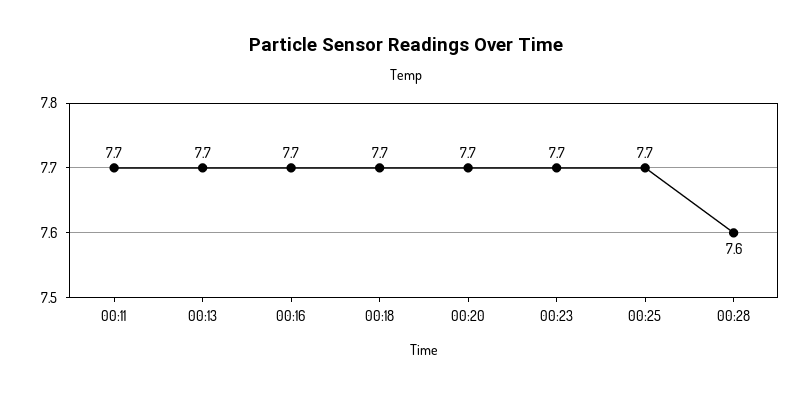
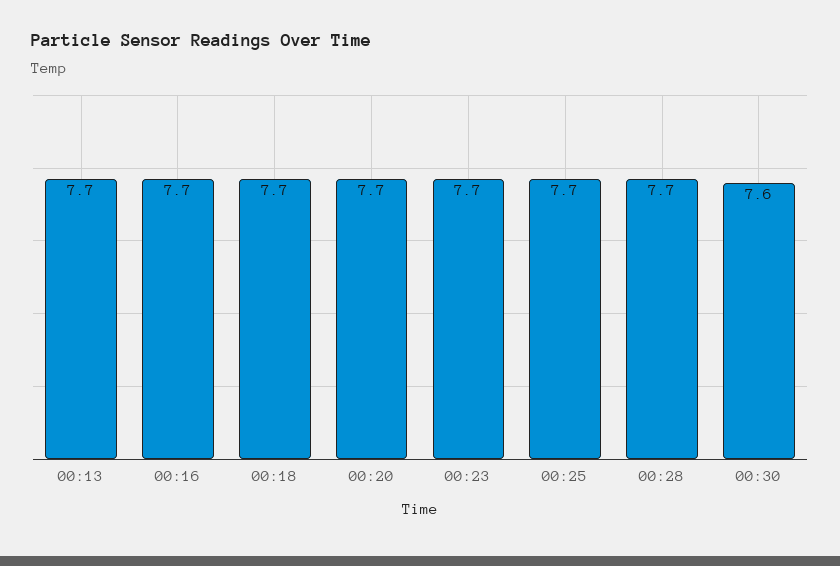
00:11: 7.7 -> none
00:28: 7.6 -> 7.7
00:30: none -> 7.6

